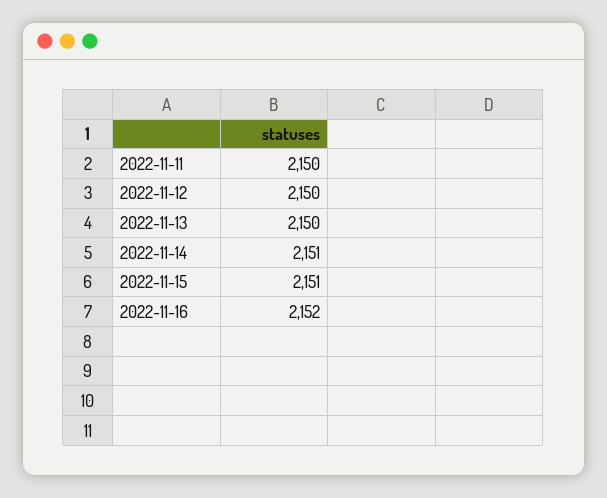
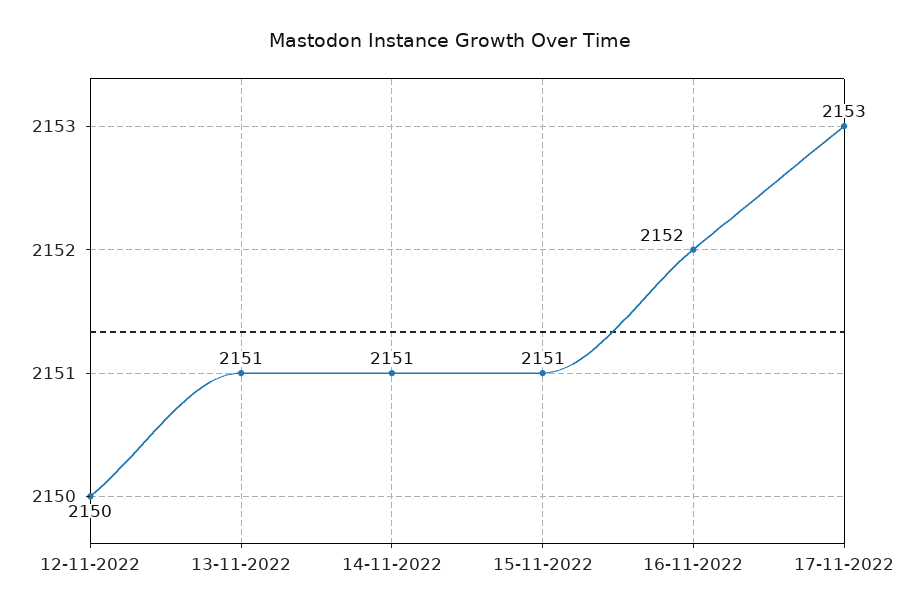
2022-11-11: 2150 -> none
2022-11-13: 2150 -> 2151
17-11-2022: none -> 2153

